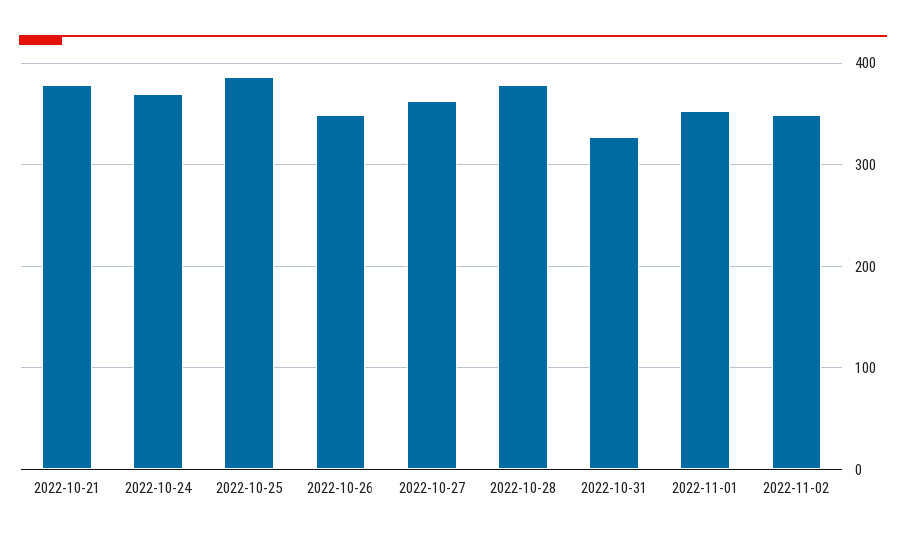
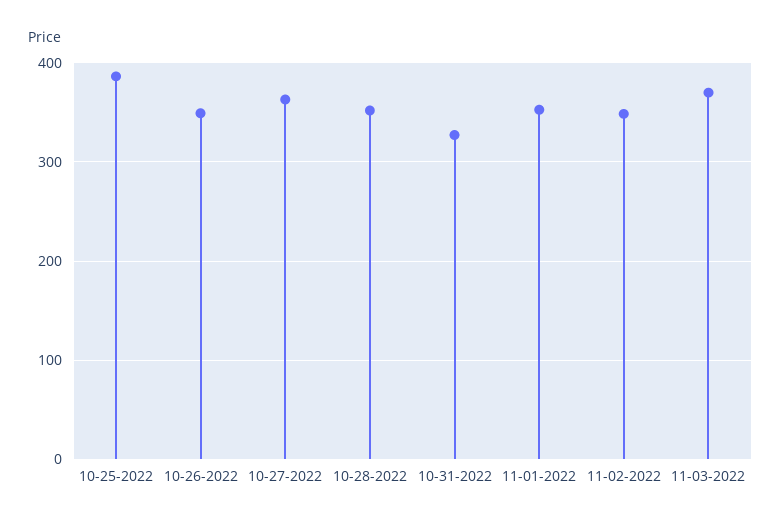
2022-10-21: 380 -> none
2022-10-24: 370 -> none
2022-10-28: 380 -> 350
11-03-2022: none -> 370

